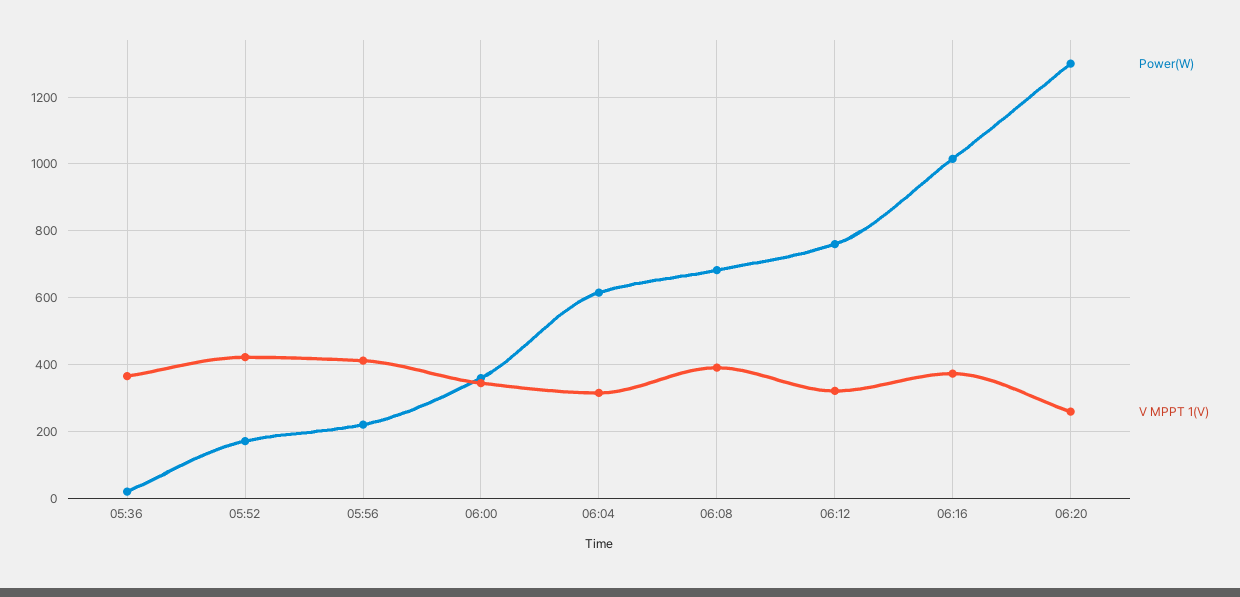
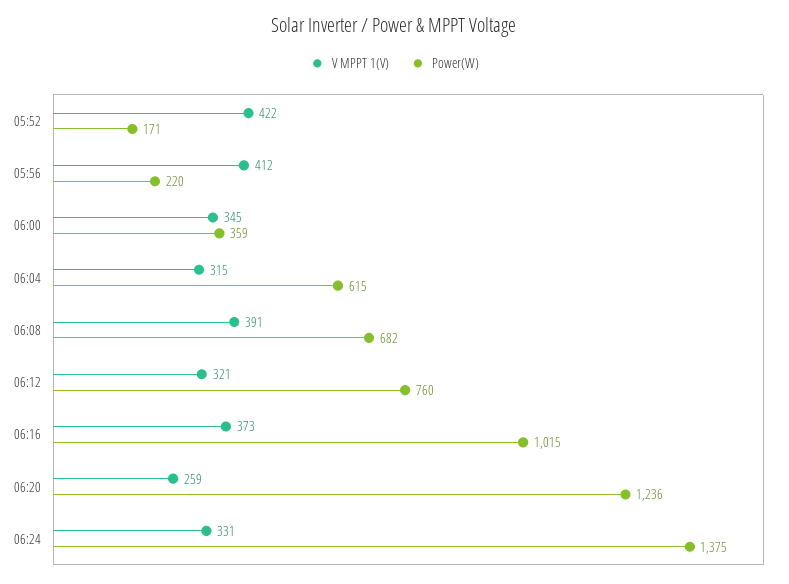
Power(W), 05:36: 20 -> none
V MPPT 1(V), 05:36: 360 -> none
Power(W), 06:20: 1300 -> 1236
V MPPT 1(V), 06:24: none -> 331
Power(W), 06:24: none -> 1375

